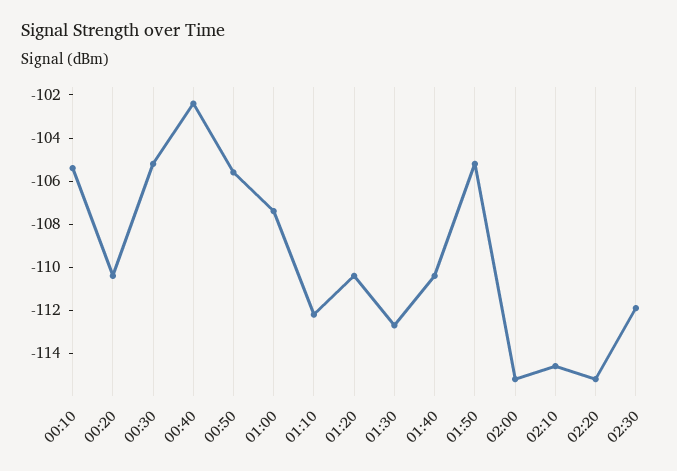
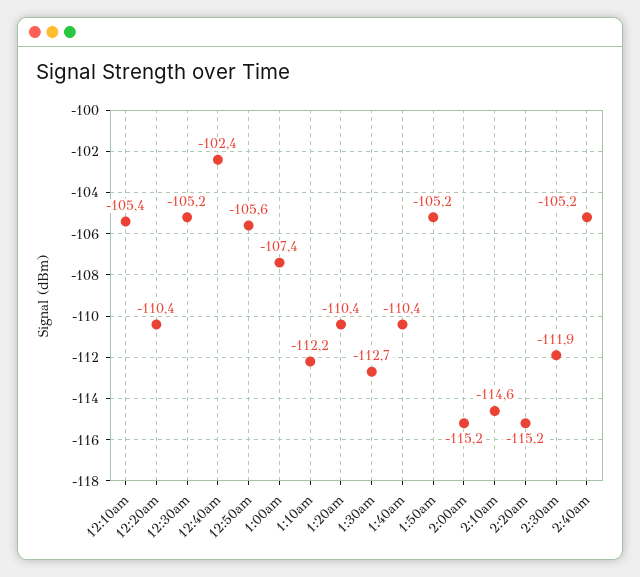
2:40am: none -> -105.2

